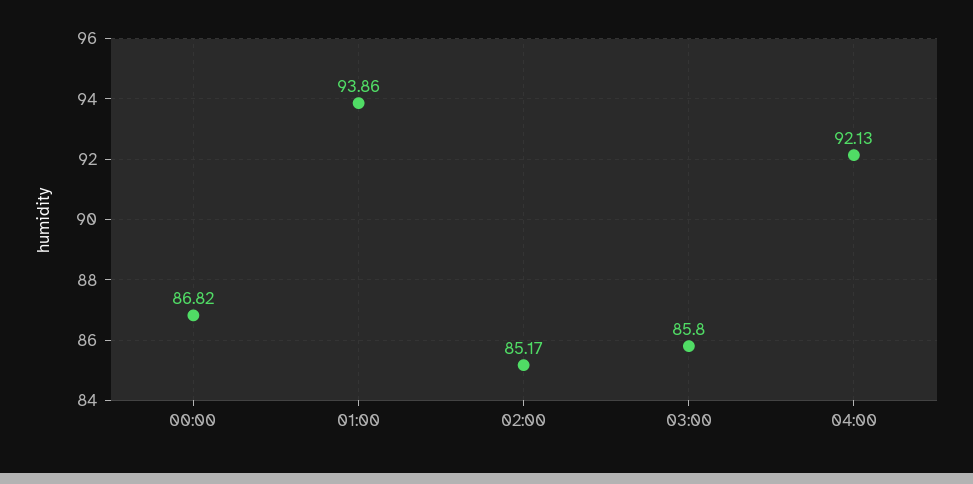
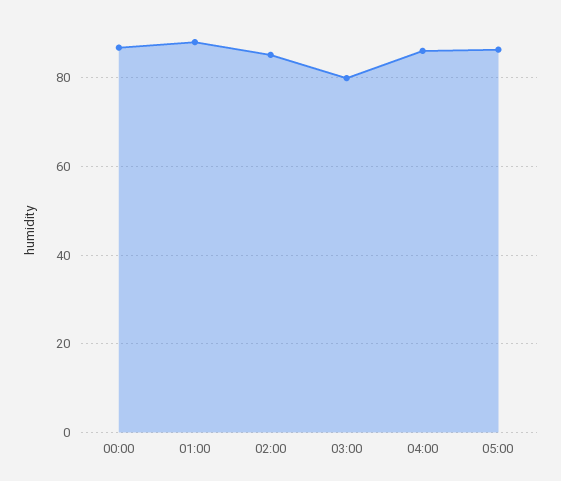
01:00: 93.86 -> 88
03:00: 85.8 -> 80
04:00: 92.13 -> 86
05:00: none -> 86

